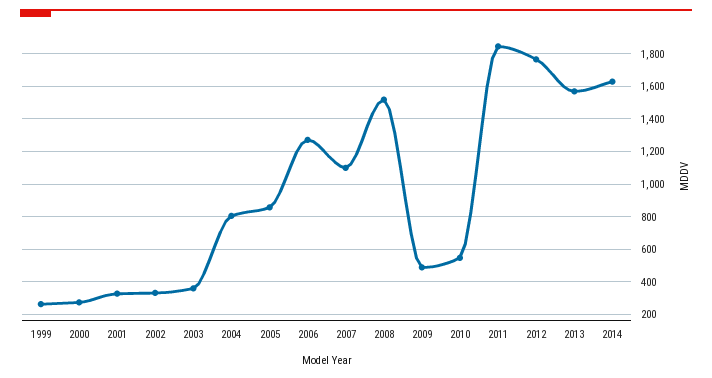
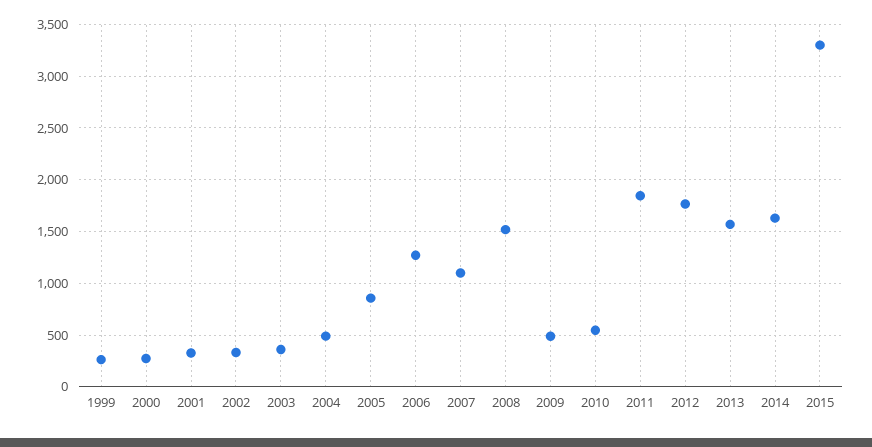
2004: 800 -> 500
2015: none -> 3300

